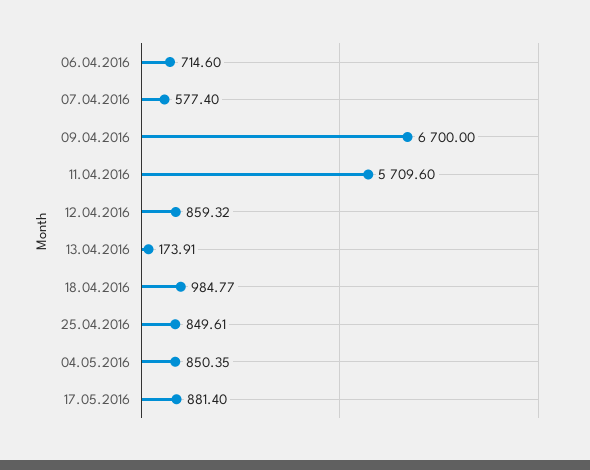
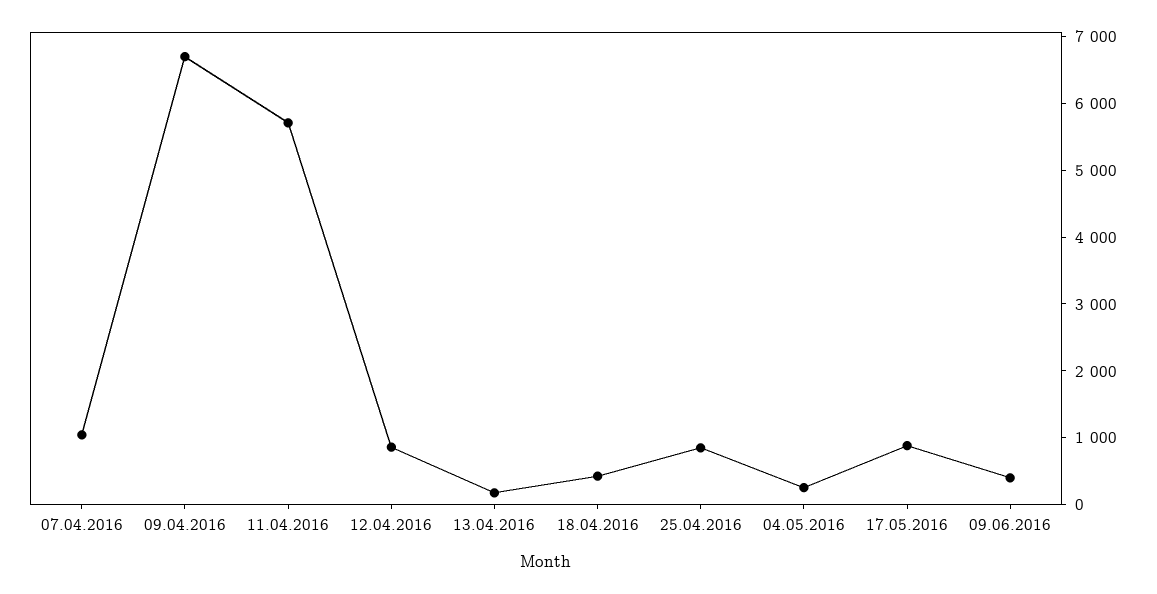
06.04.2016: 714.6 -> none
07.04.2016: 577.4 -> 1000
18.04.2016: 984.77 -> 400
04.05.2016: 850.35 -> 200
09.06.2016: none -> 400

